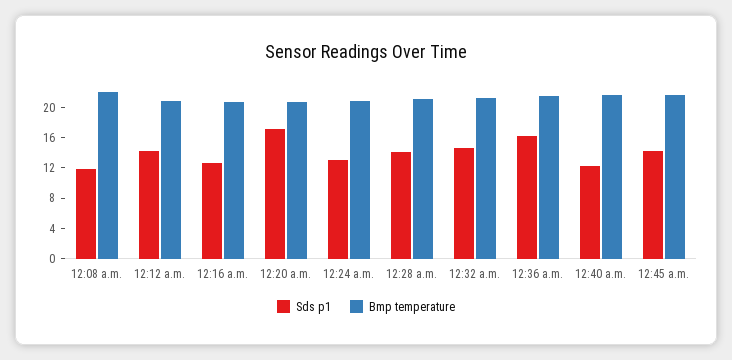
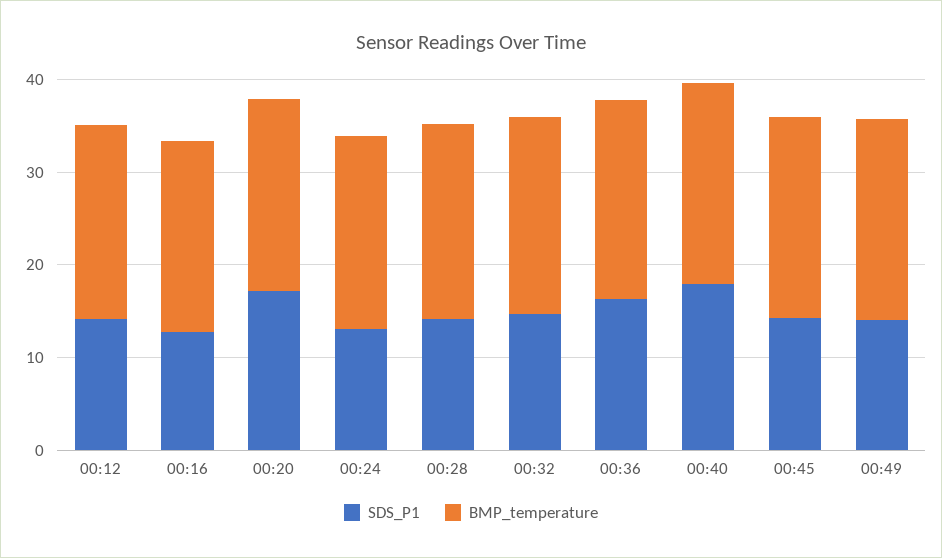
Sds p1, 12:08 a.m.: 12 -> none
Bmp temperature, 12:08 a.m.: 22 -> none
Sds p1, 12:40 a.m.: 12 -> 18
Sds p1, 00:49: none -> 14
Bmp temperature, 00:49: none -> 22

